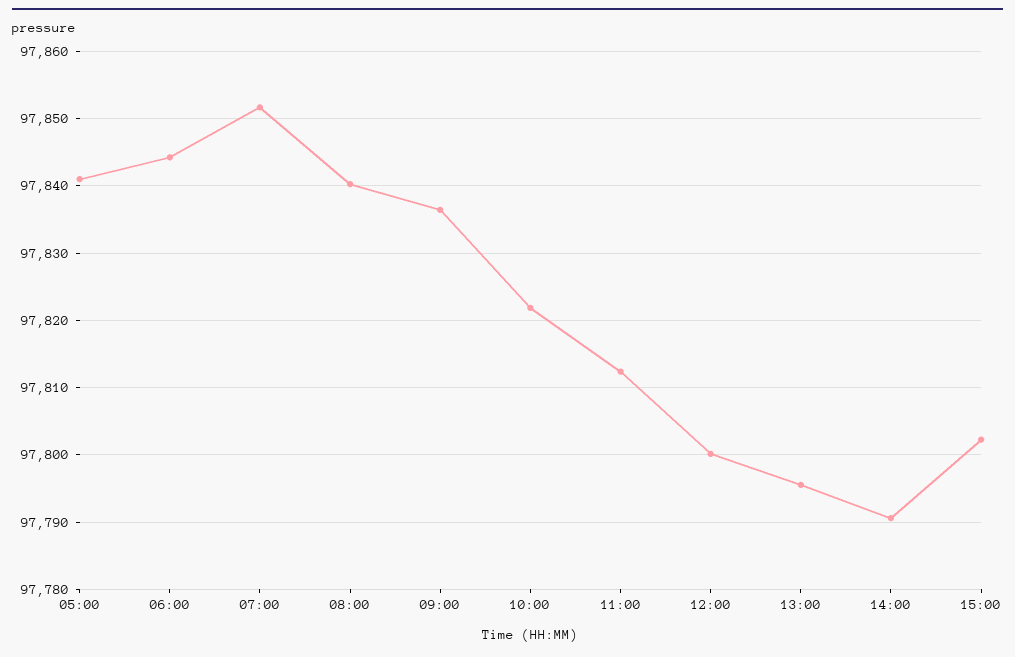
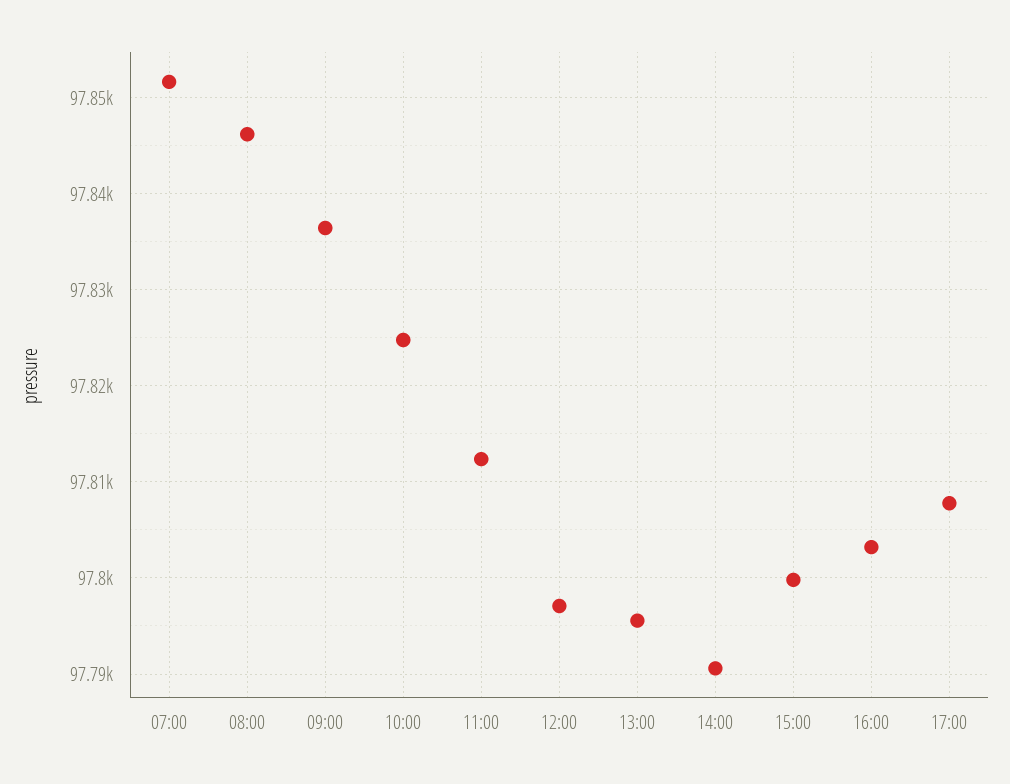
05:00: 97841 -> none
06:00: 97844 -> none
08:00: 97840 -> 97846
10:00: 97822 -> 97825
12:00: 97800 -> 97797
15:00: 97802 -> 97800
16:00: none -> 97803
17:00: none -> 97808

